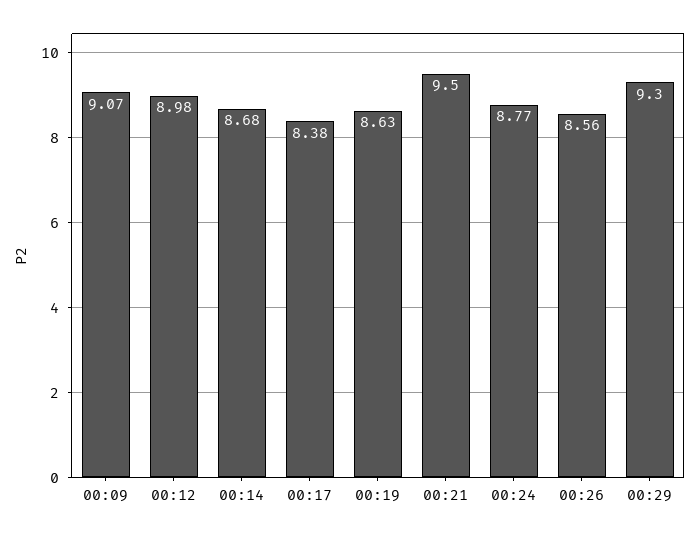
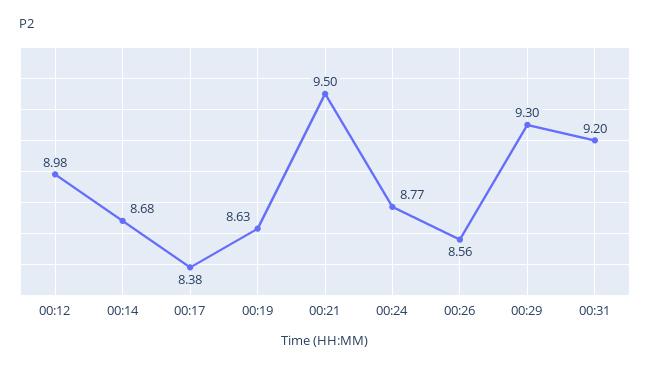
00:09: 9.07 -> none
00:31: none -> 9.2

